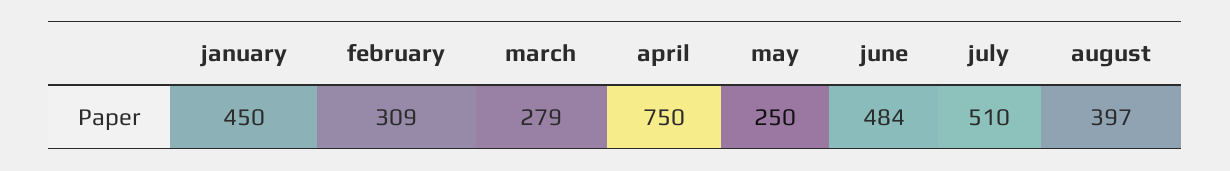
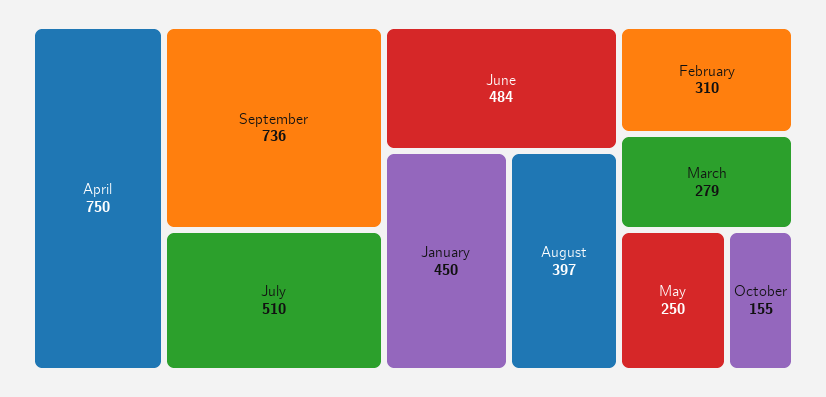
february: 309 -> 310
September: none -> 736
October: none -> 155

